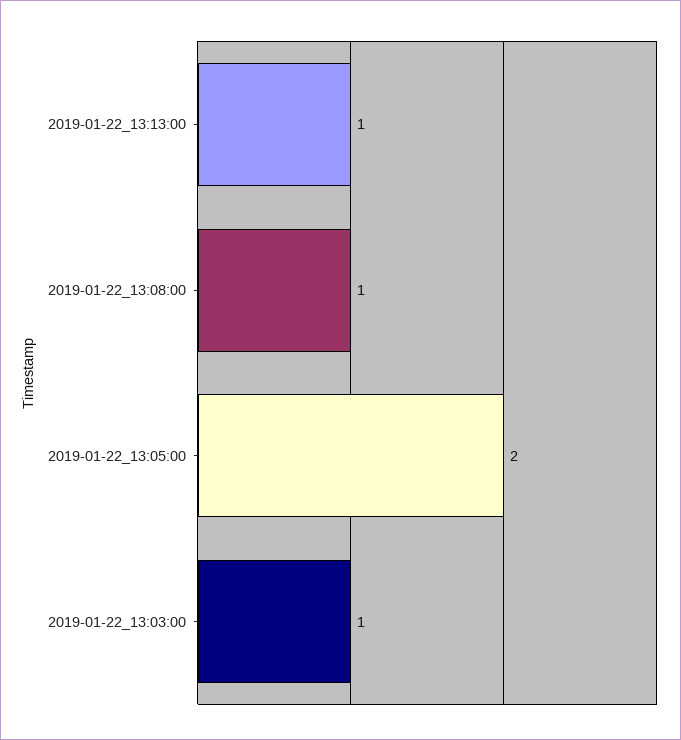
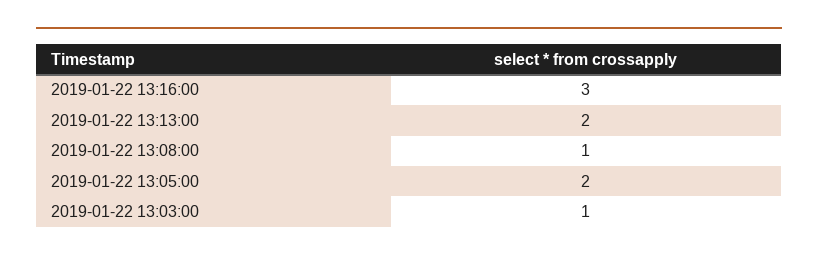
2019-01-22_13:13:00: 1 -> 2
2019-01-22 13:16:00: none -> 3

